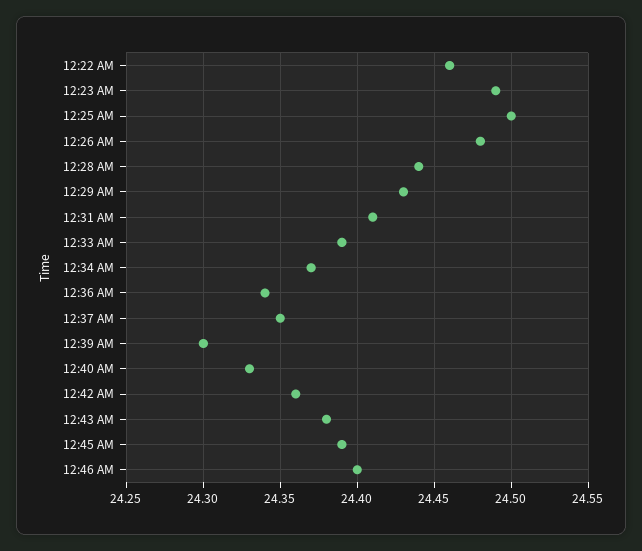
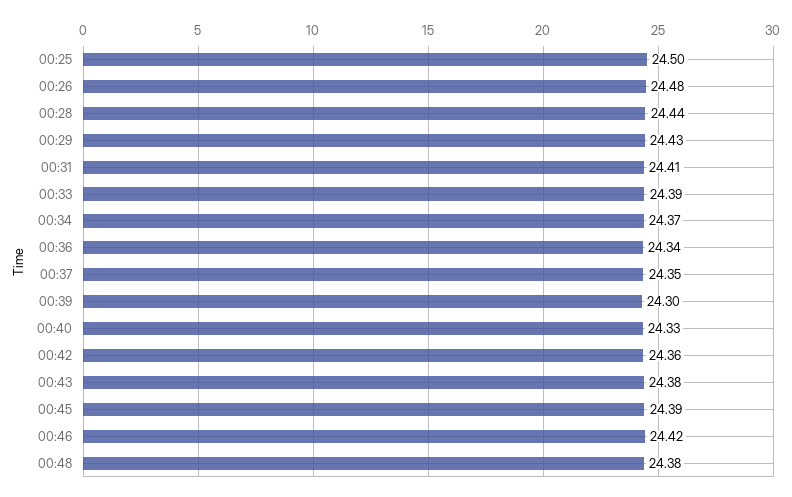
12:22 AM: 24.46 -> none
12:23 AM: 24.49 -> none
12:46 AM: 24.4 -> 24.42
00:48: none -> 24.38

